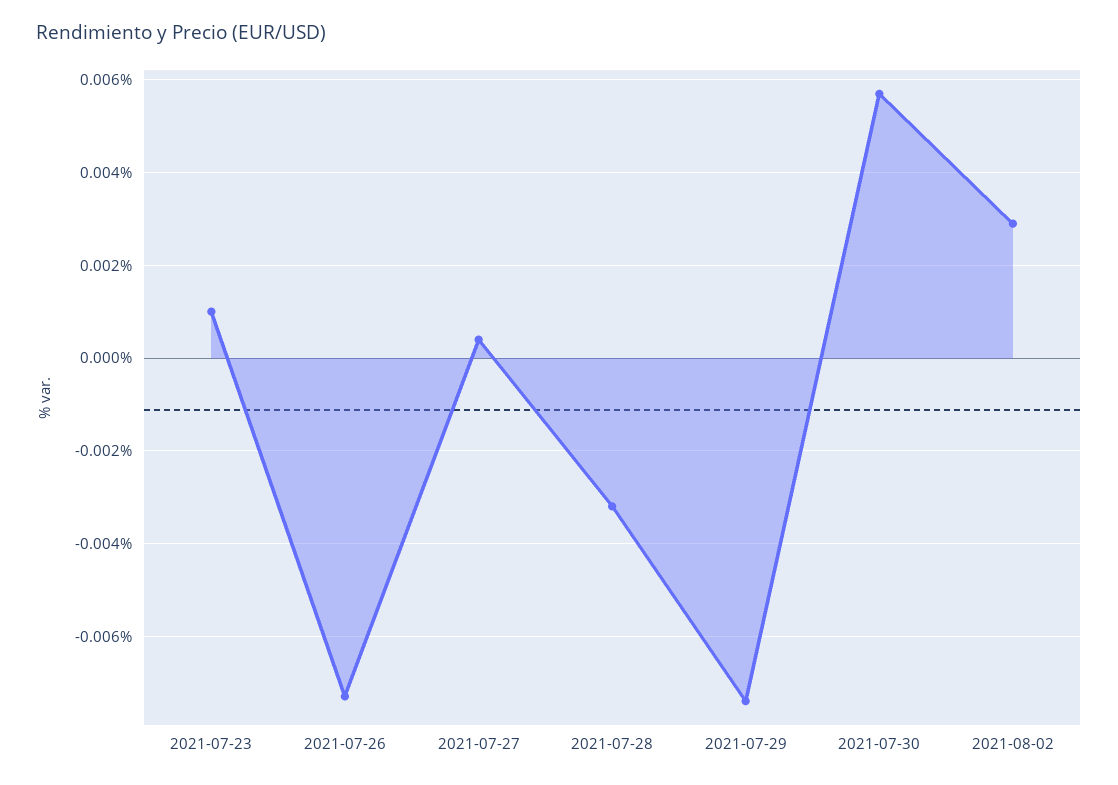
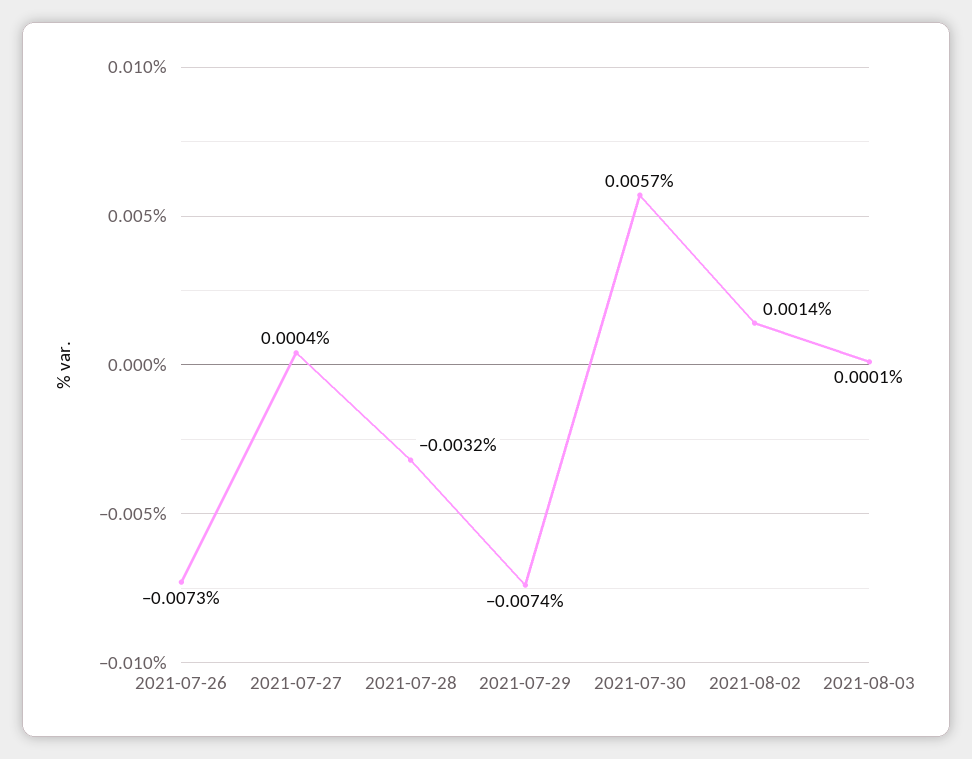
2021-07-23: 0.001 -> none
2021-08-02: 0.003 -> 0.0014
2021-08-03: none -> 0.0001

